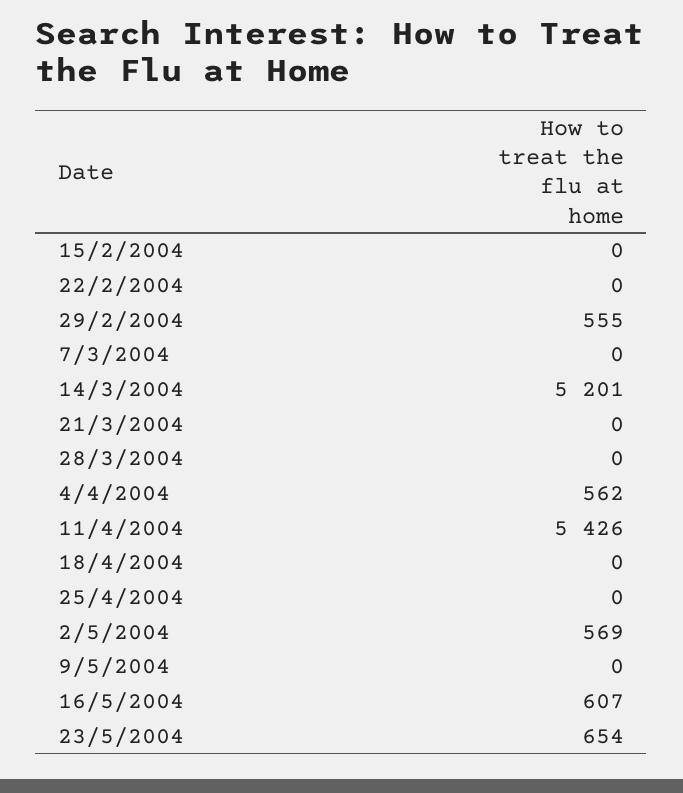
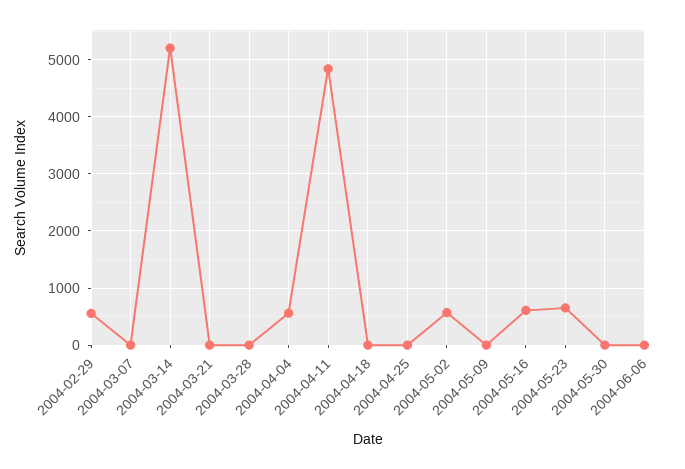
15/2/2004: 0 -> none
22/2/2004: 0 -> none
11/4/2004: 5426 -> 4800
2004-05-30: none -> 0
2004-06-06: none -> 0

